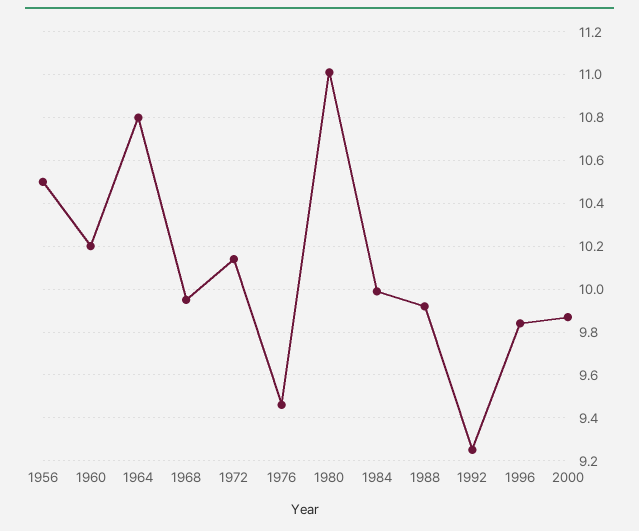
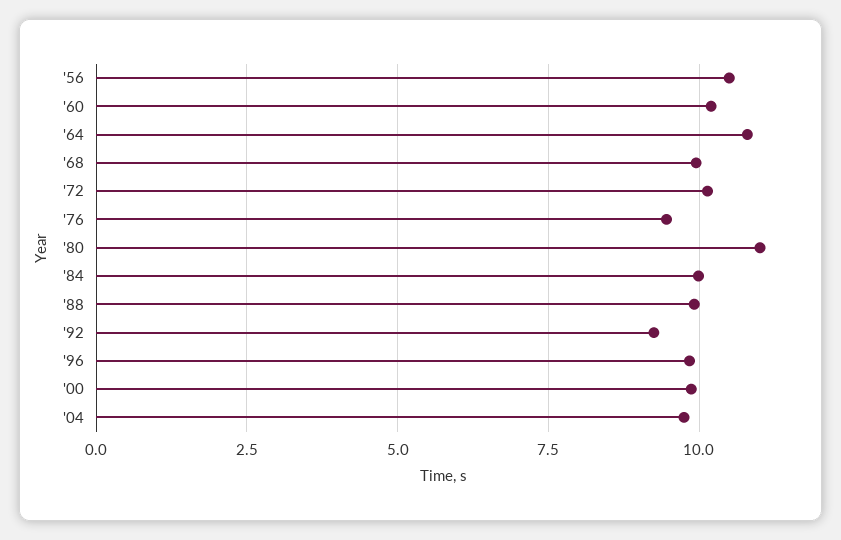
'04: none -> 9.75

